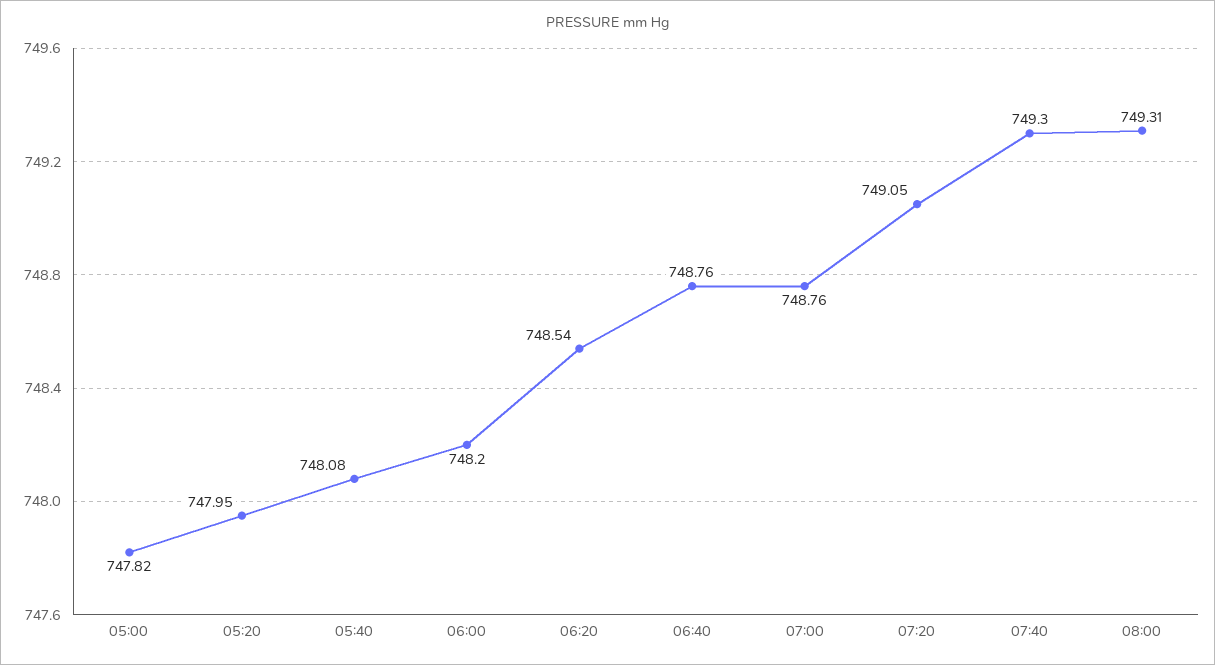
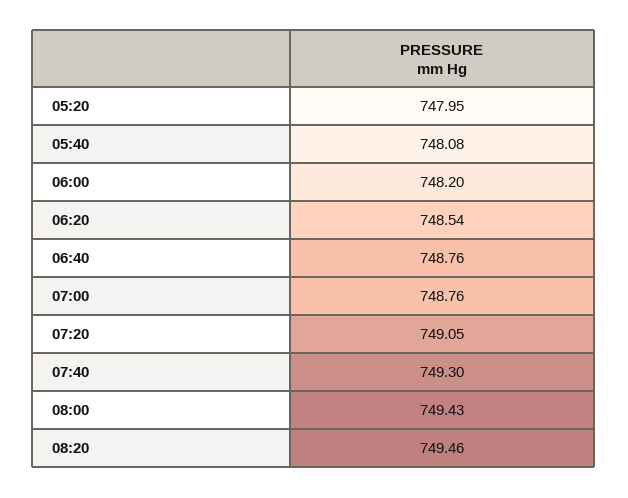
05:00: 747.82 -> none
08:00: 749.31 -> 749.43
08:20: none -> 749.46

